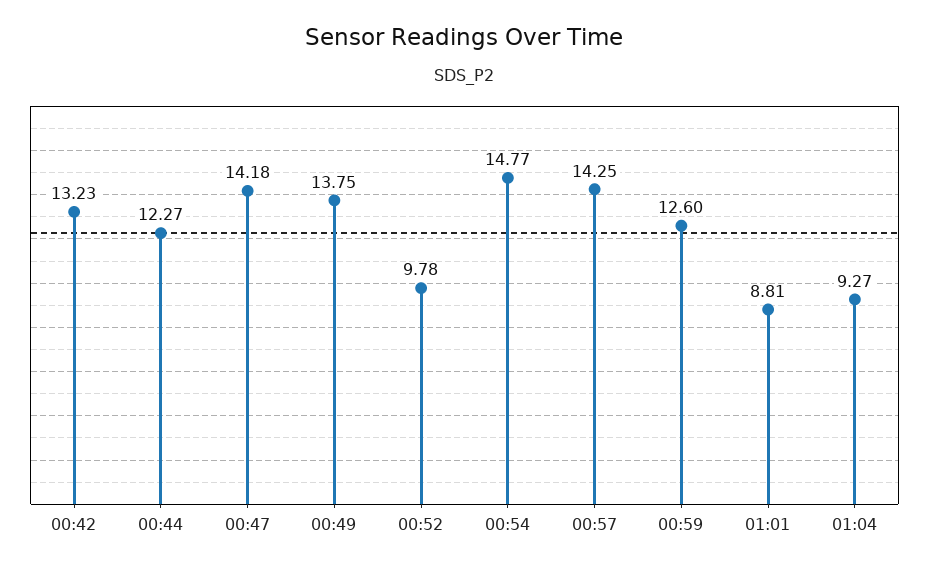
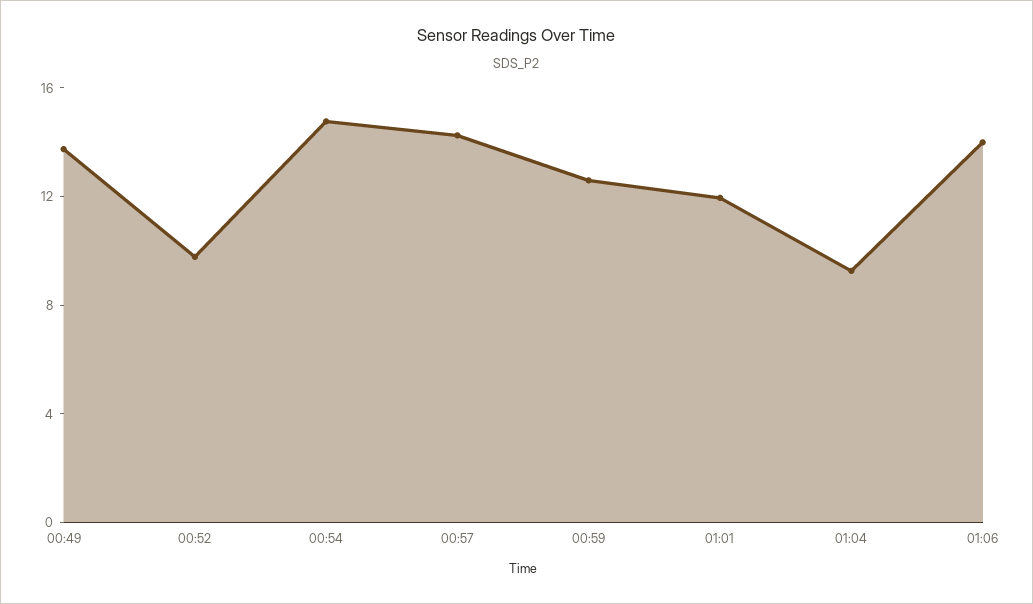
00:42: 13.23 -> none
00:44: 12.27 -> none
00:47: 14.18 -> none
01:01: 8.81 -> 12
01:06: none -> 14

